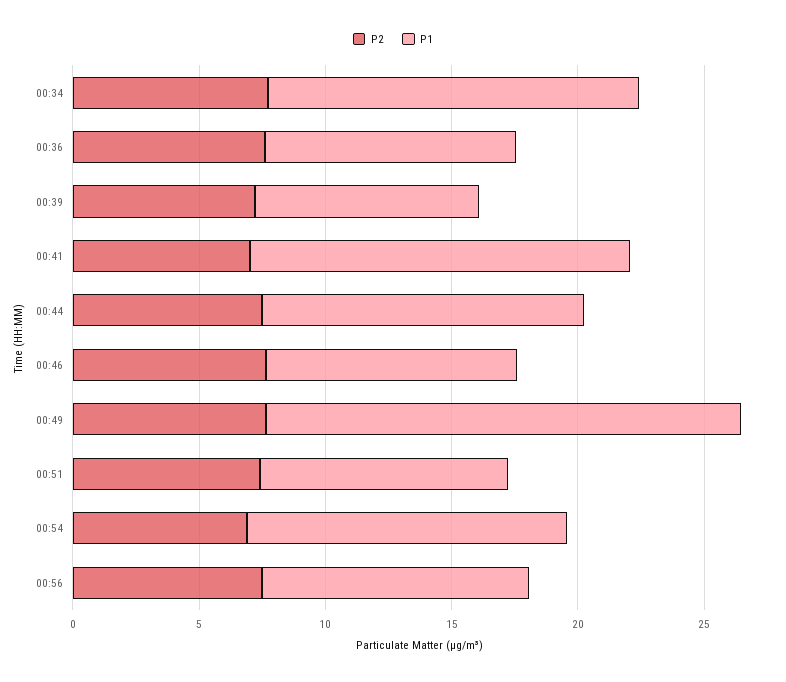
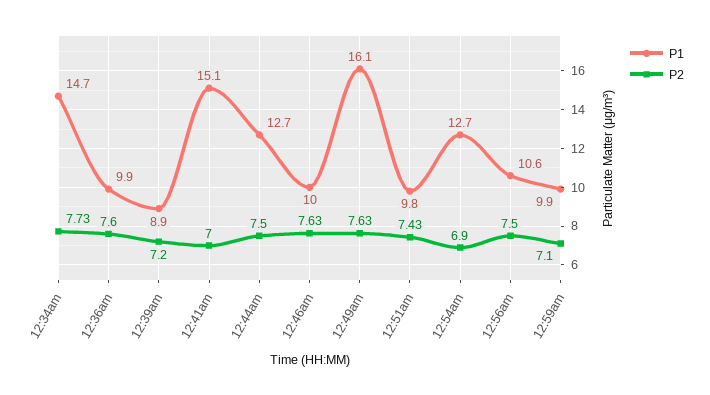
P1, 00:49: 19 -> 16.1
P1, 12:59am: none -> 9.9
P2, 12:59am: none -> 7.1

